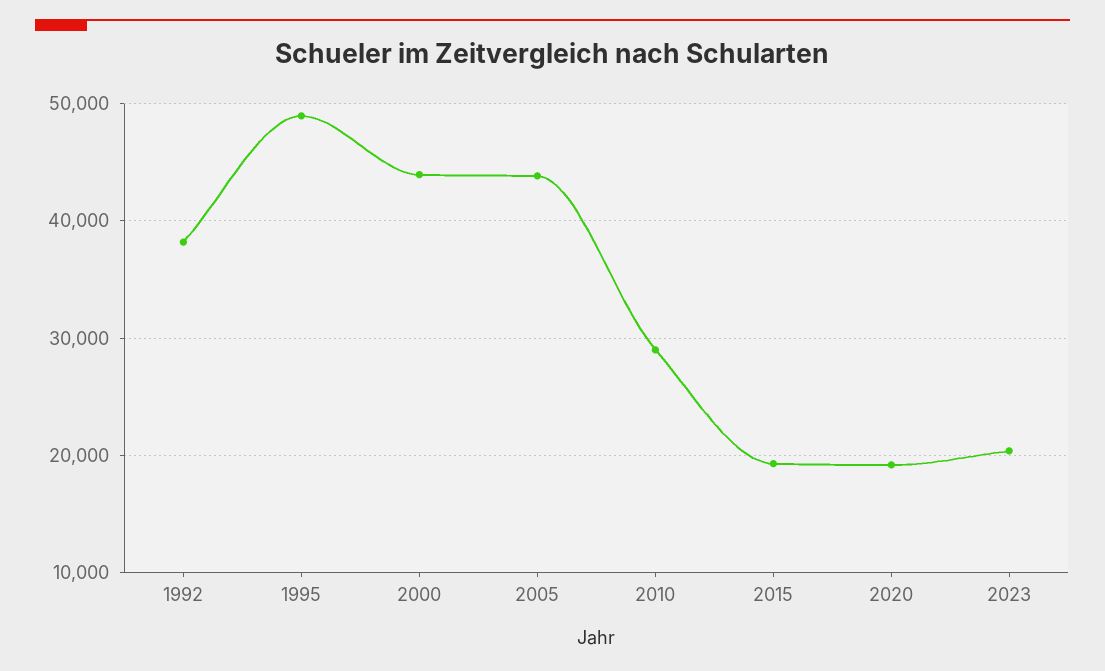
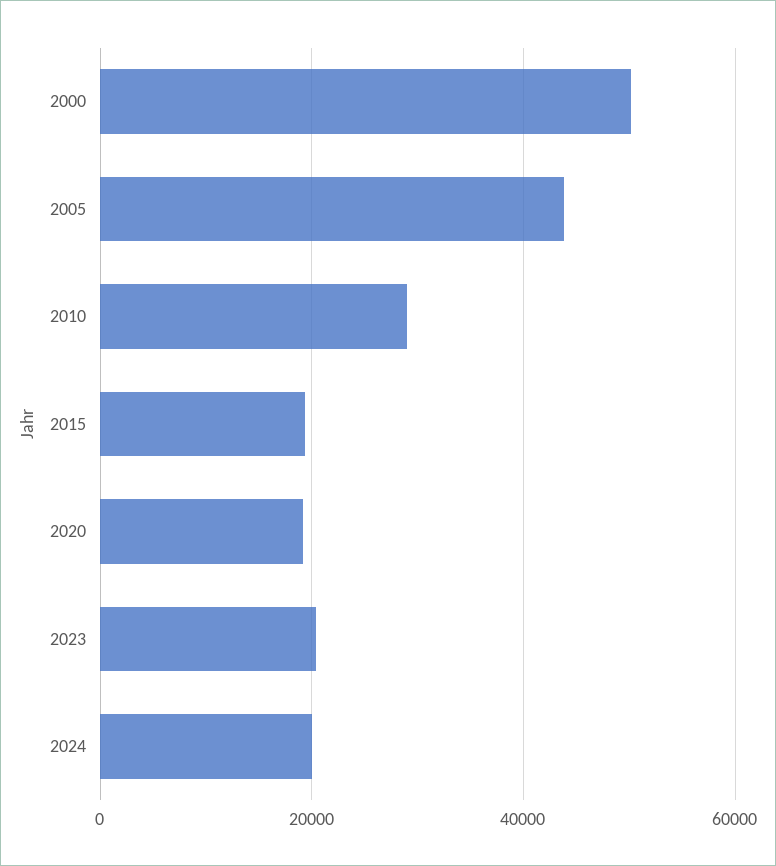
1992: 38000 -> none
1995: 49000 -> none
2000: 44000 -> 50000
2024: none -> 20000

